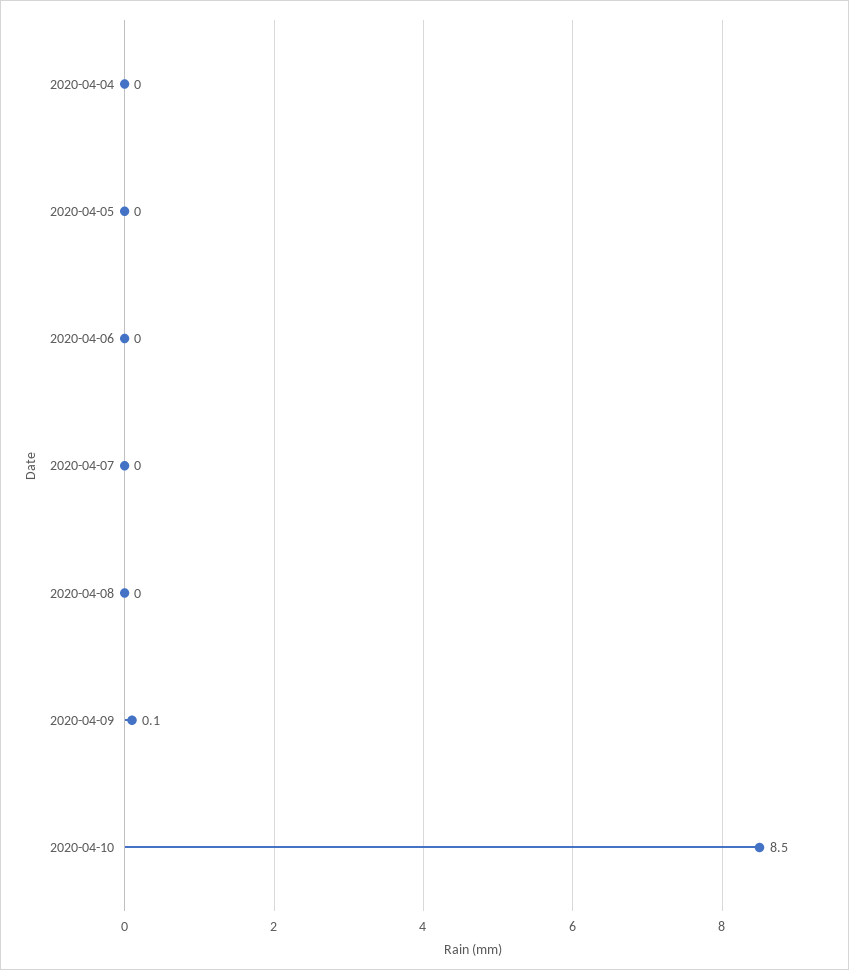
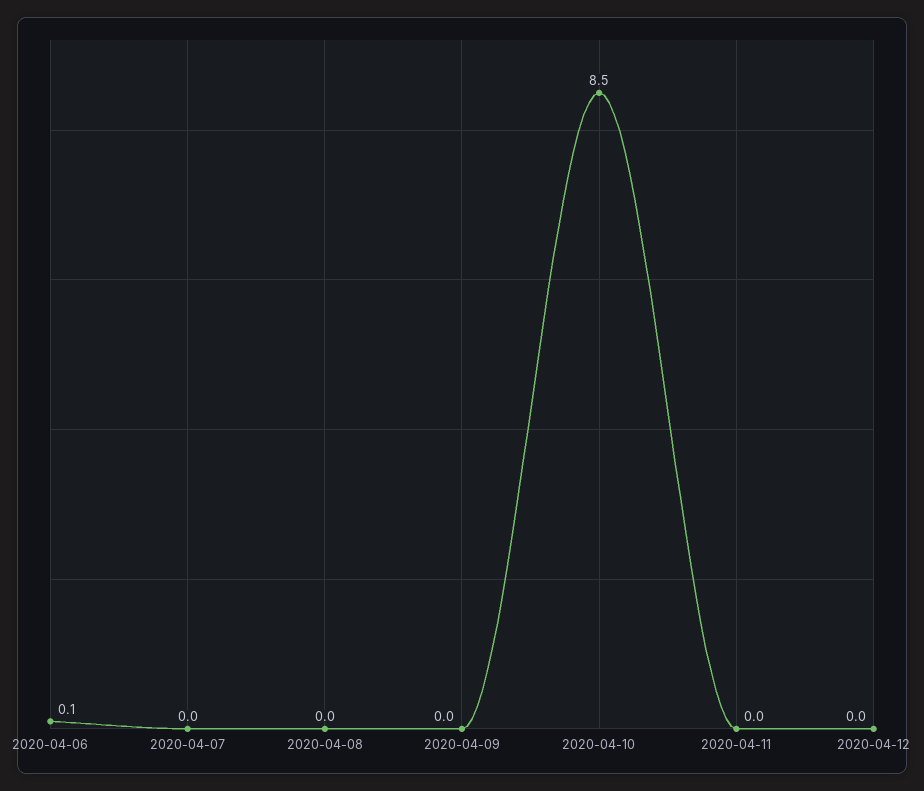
2020-04-04: 0 -> none
2020-04-05: 0 -> none
2020-04-06: 0 -> 0.1
2020-04-09: 0.1 -> 0
2020-04-11: none -> 0
2020-04-12: none -> 0

